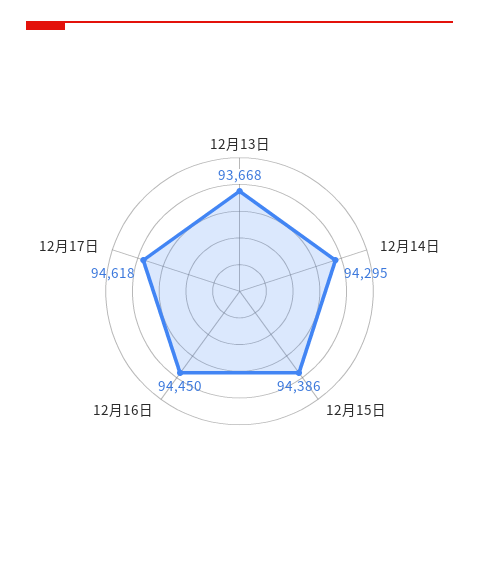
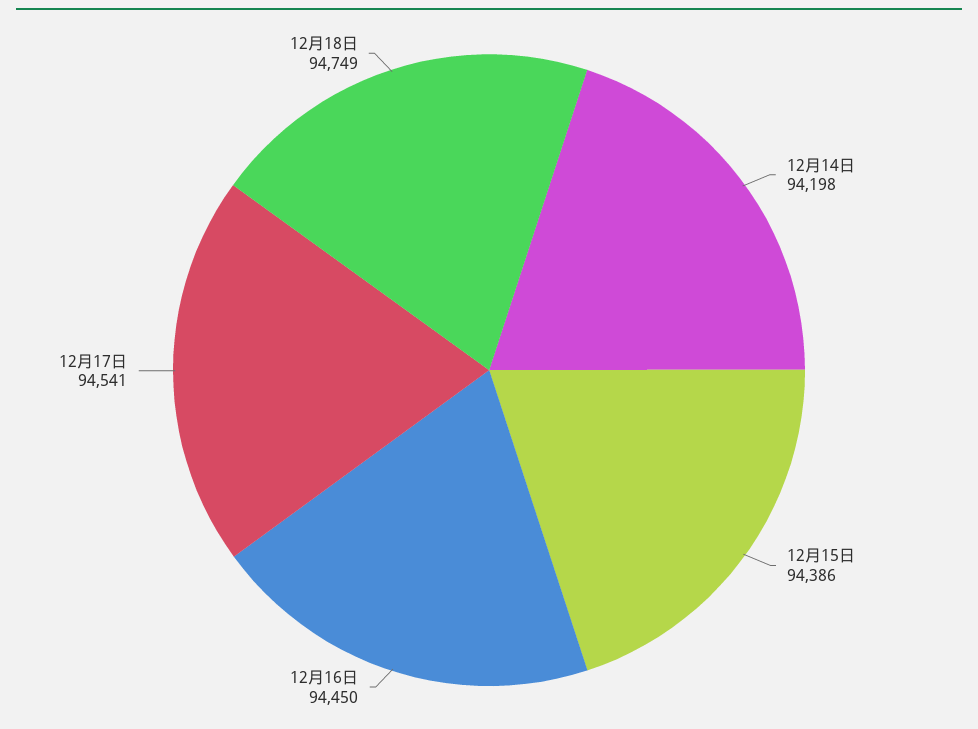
12月13日: 93668 -> none
12月14日: 94295 -> 94198
12月17日: 94618 -> 94541
12月18日: none -> 94749

